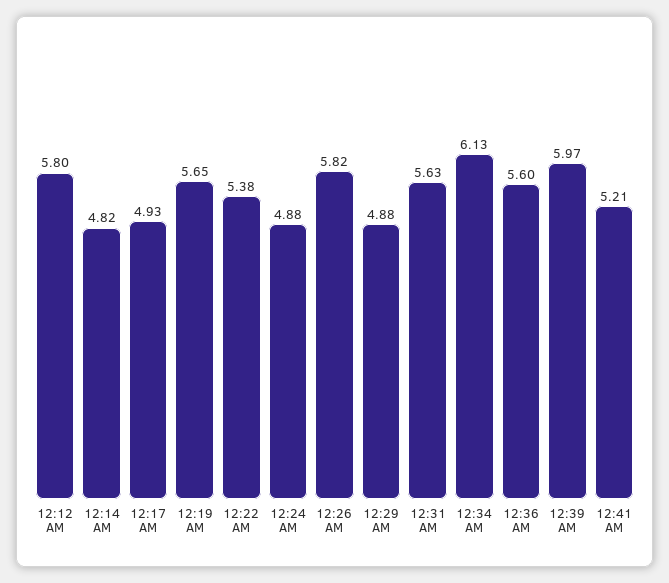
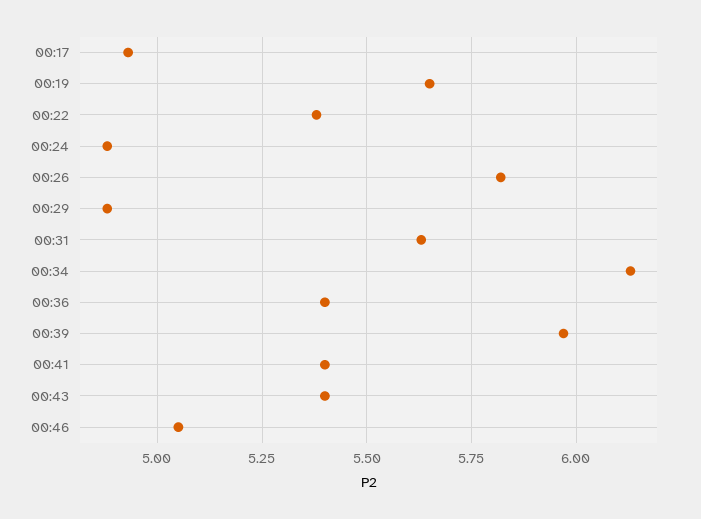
12:12 AM: 5.8 -> none
12:14 AM: 4.82 -> none
12:36 AM: 5.6 -> 5.4
12:41 AM: 5.21 -> 5.4
00:43: none -> 5.4
00:46: none -> 5.05

